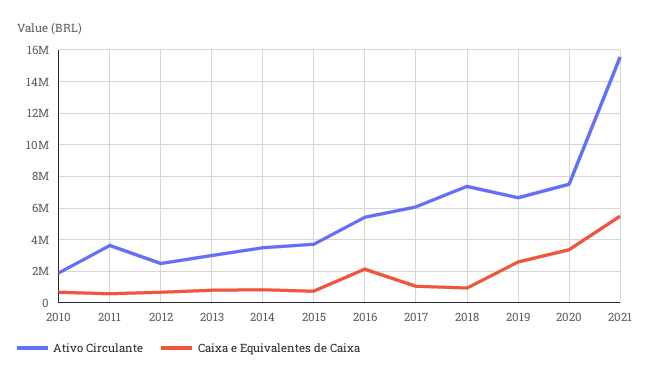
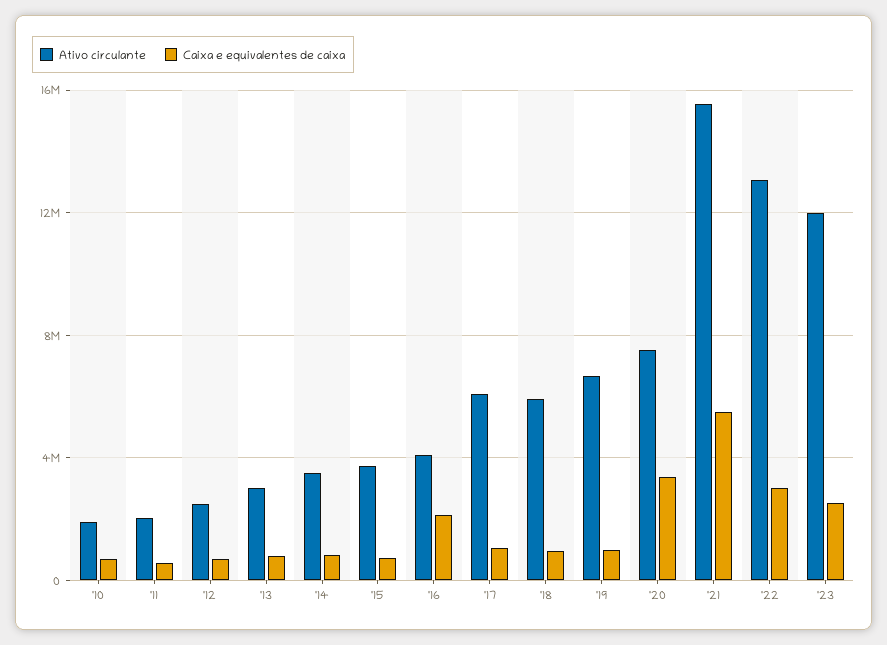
Ativo Circulante, 2011: 3500000 -> 2000000
Ativo Circulante, 2016: 5500000 -> 4000000
Ativo Circulante, 2018: 7500000 -> 6000000
Caixa e Equivalentes de Caixa, 2019: 2500000 -> 1000000
Ativo Circulante, '22: none -> 13000000
Caixa e Equivalentes de Caixa, '22: none -> 3000000
Ativo Circulante, '23: none -> 12000000
Caixa e Equivalentes de Caixa, '23: none -> 2500000

